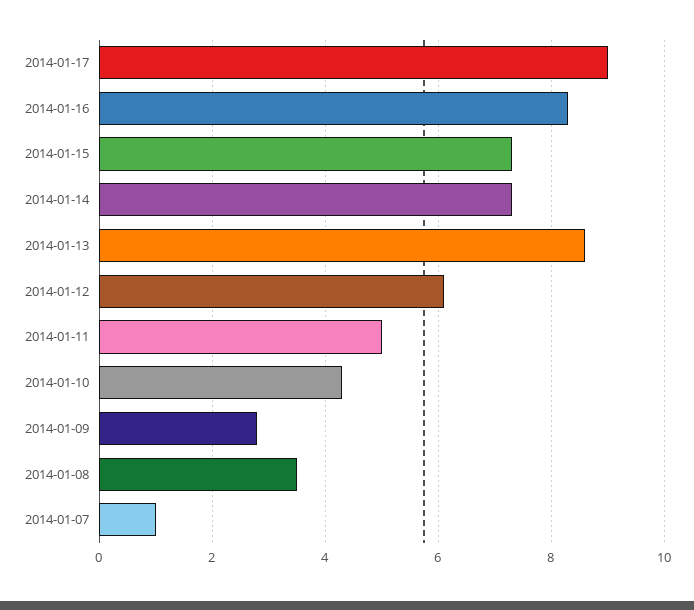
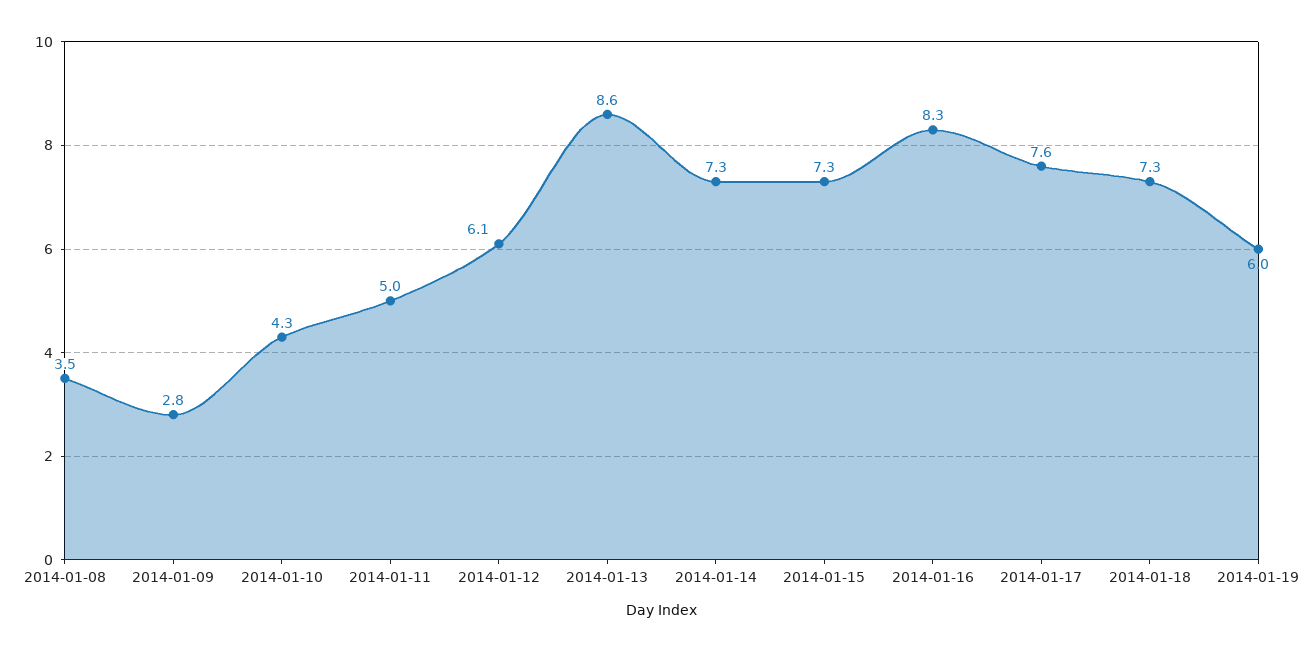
2014-01-17: 9 -> 7.6
2014-01-07: 1 -> none
2014-01-18: none -> 7.3
2014-01-19: none -> 6

